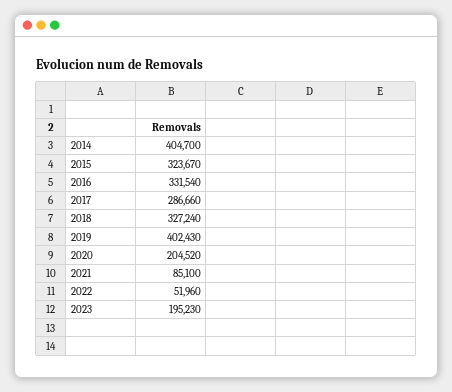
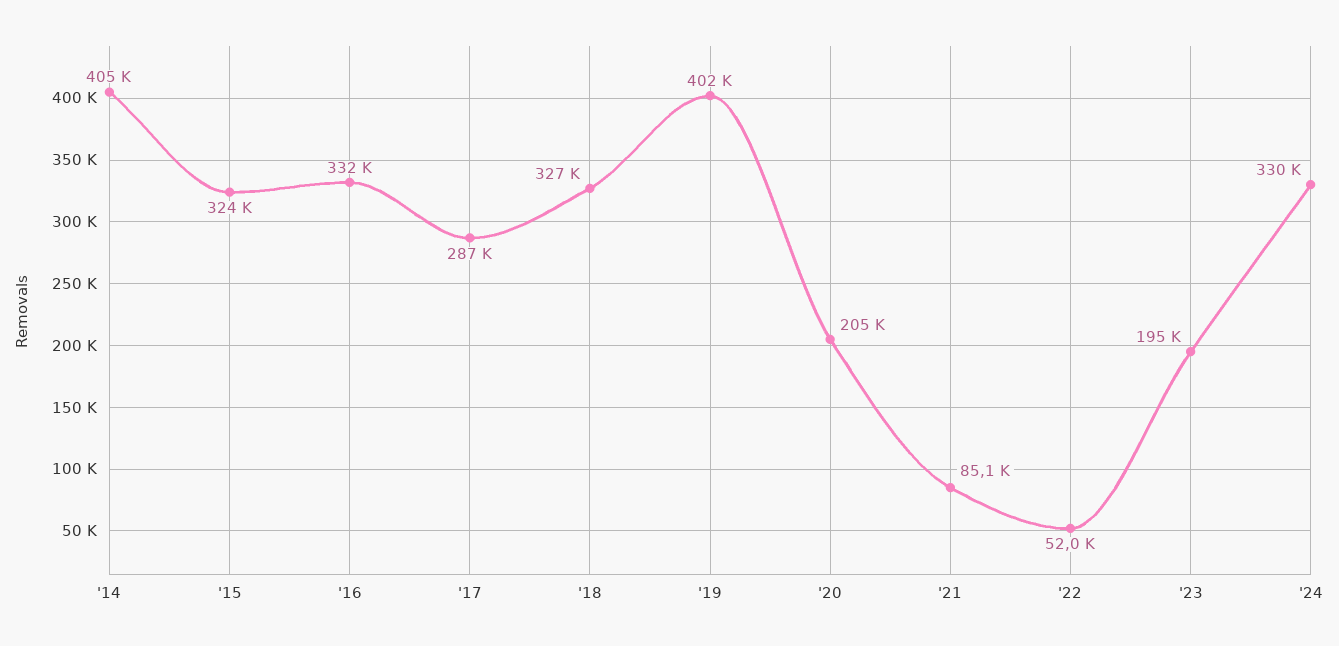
'24: none -> 330000

